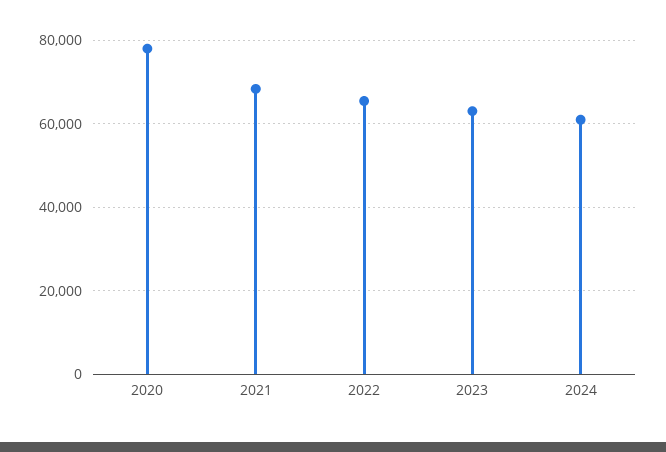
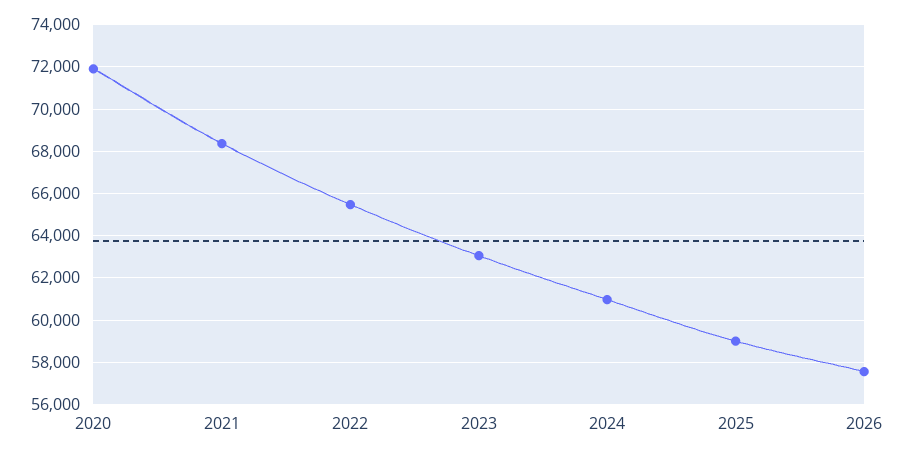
2020: 78000 -> 72000
2025: none -> 59000
2026: none -> 57500

